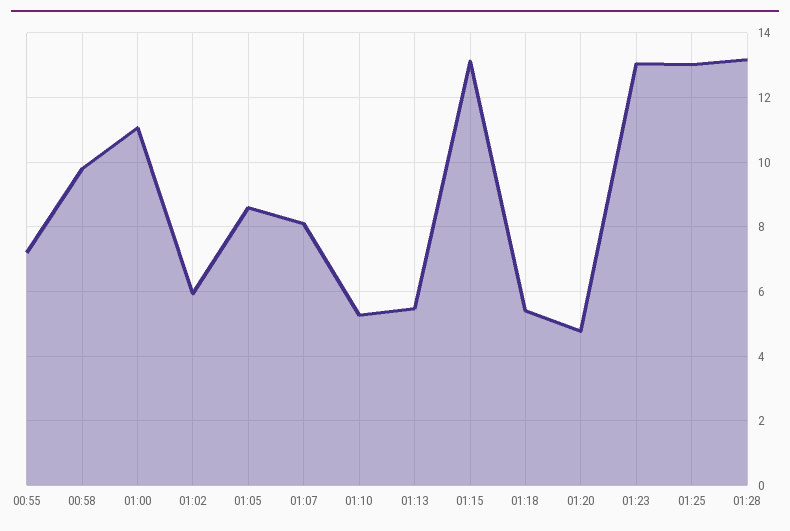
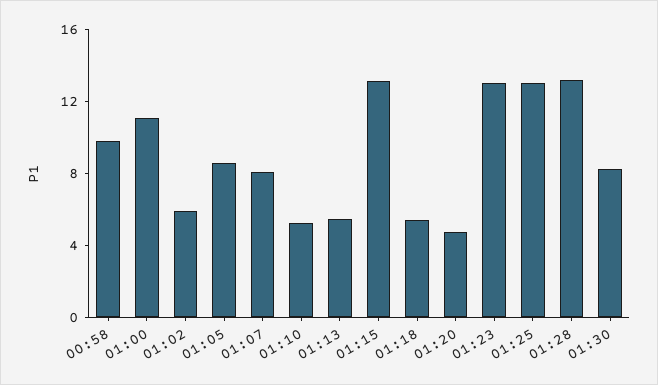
00:55: 7.2 -> none
01:30: none -> 8

